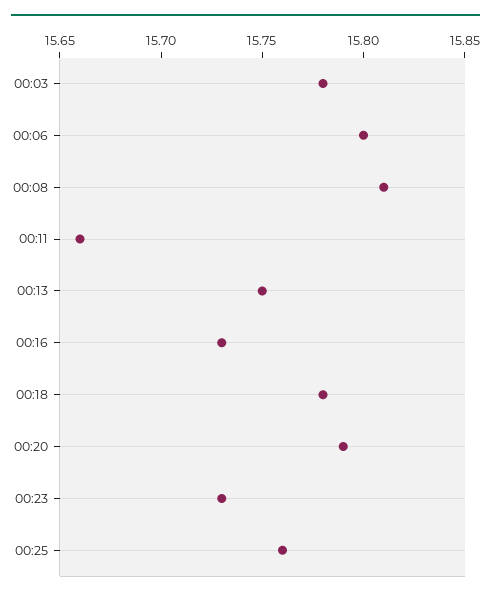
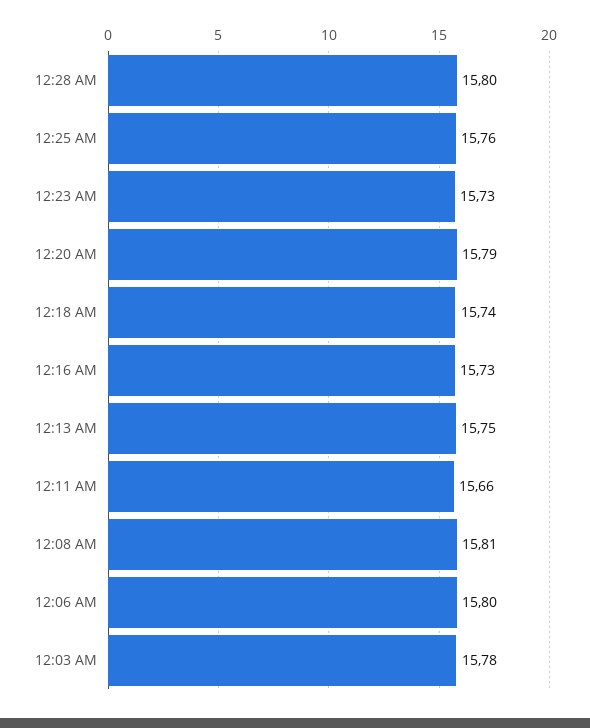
00:18: 15.78 -> 15.74
12:28 AM: none -> 15.8

